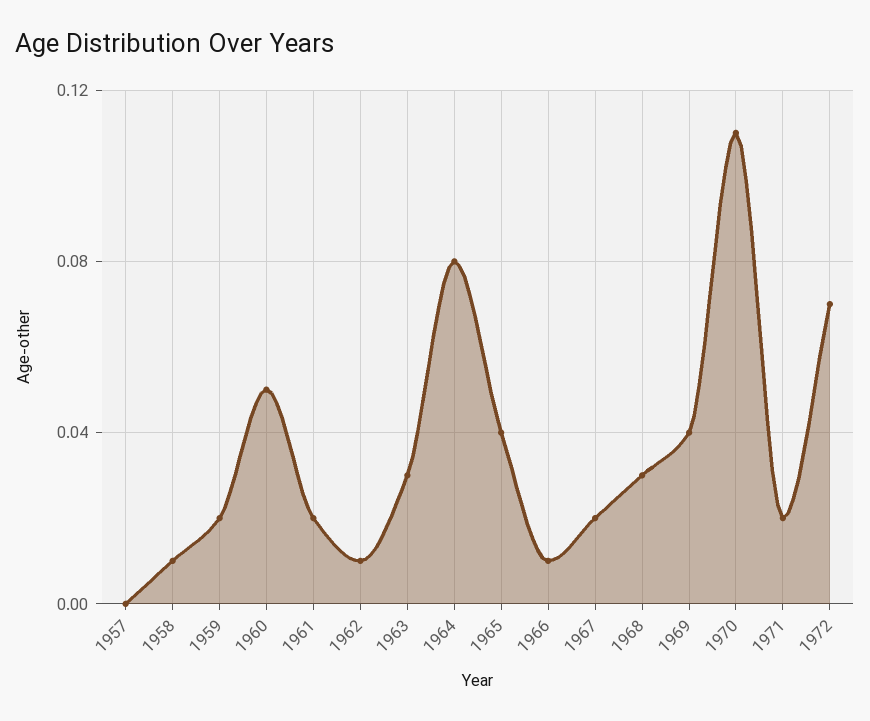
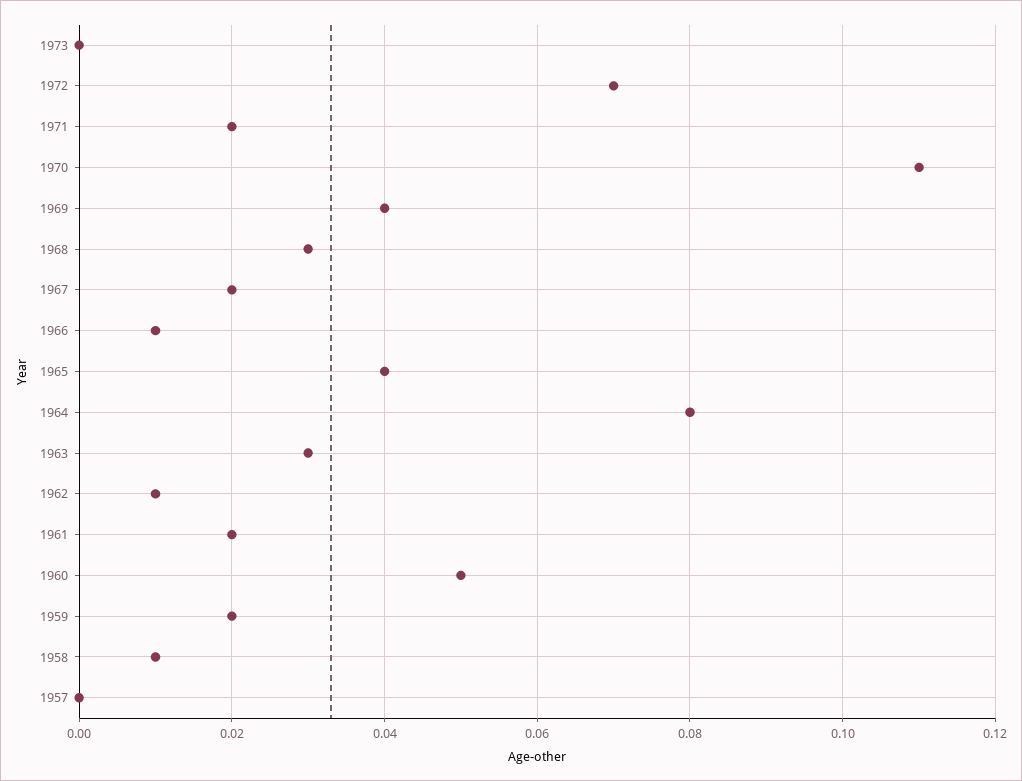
1973: none -> 0

